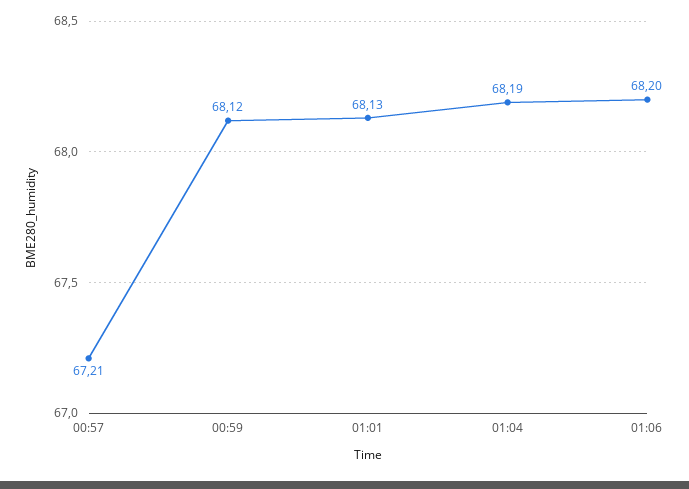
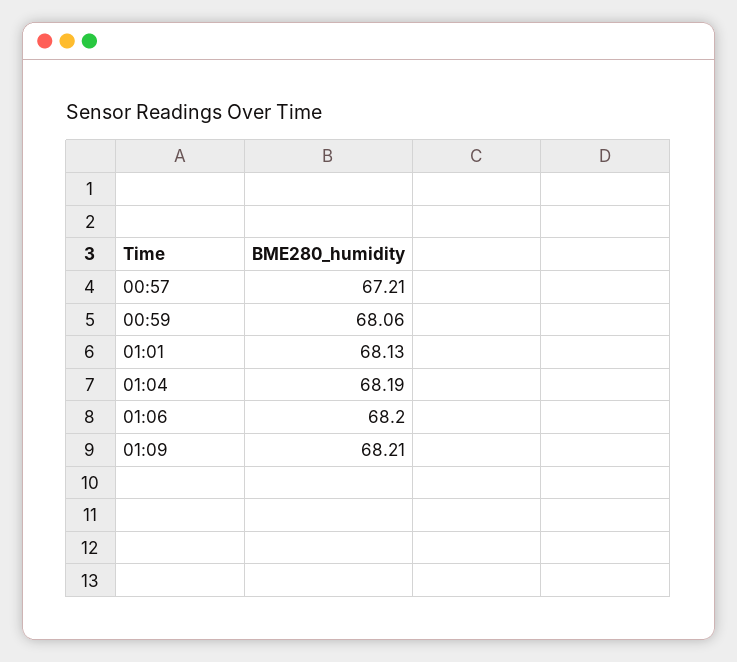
00:59: 68.12 -> 68.06
01:09: none -> 68.21

